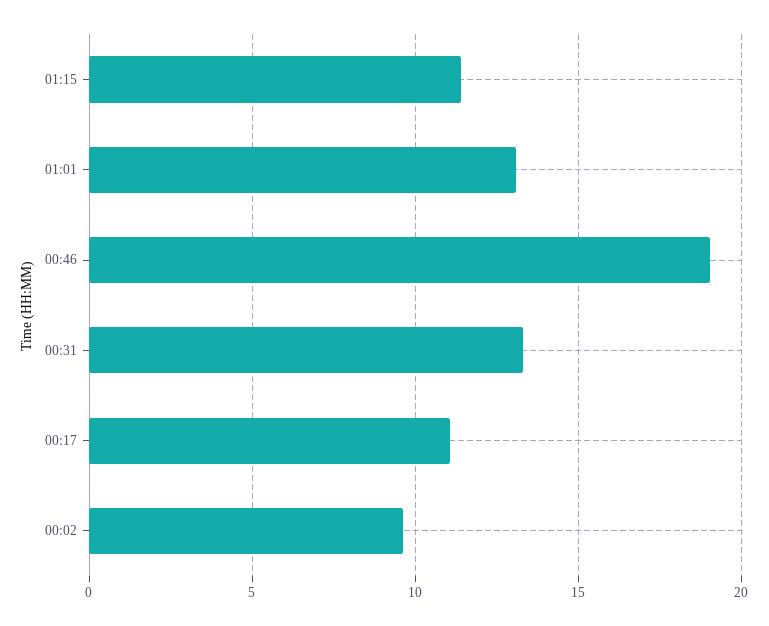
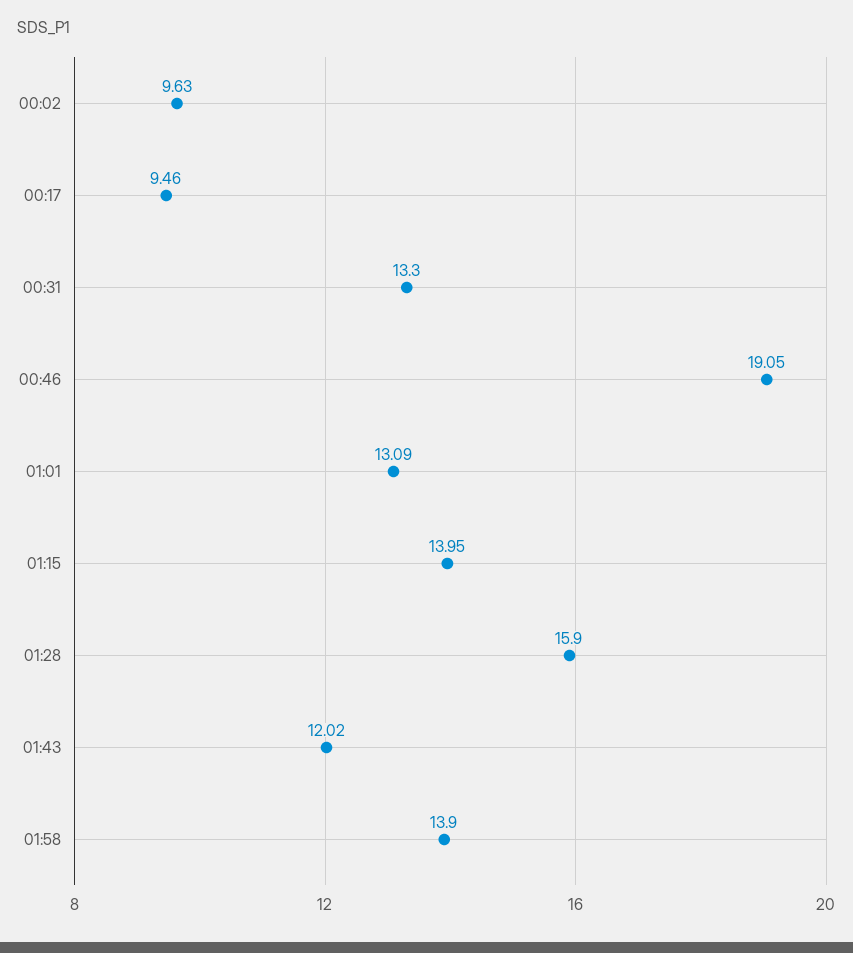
01:15: 11.5 -> 13.95
00:17: 11 -> 9.46
01:28: none -> 15.9
01:43: none -> 12.02
01:58: none -> 13.9

